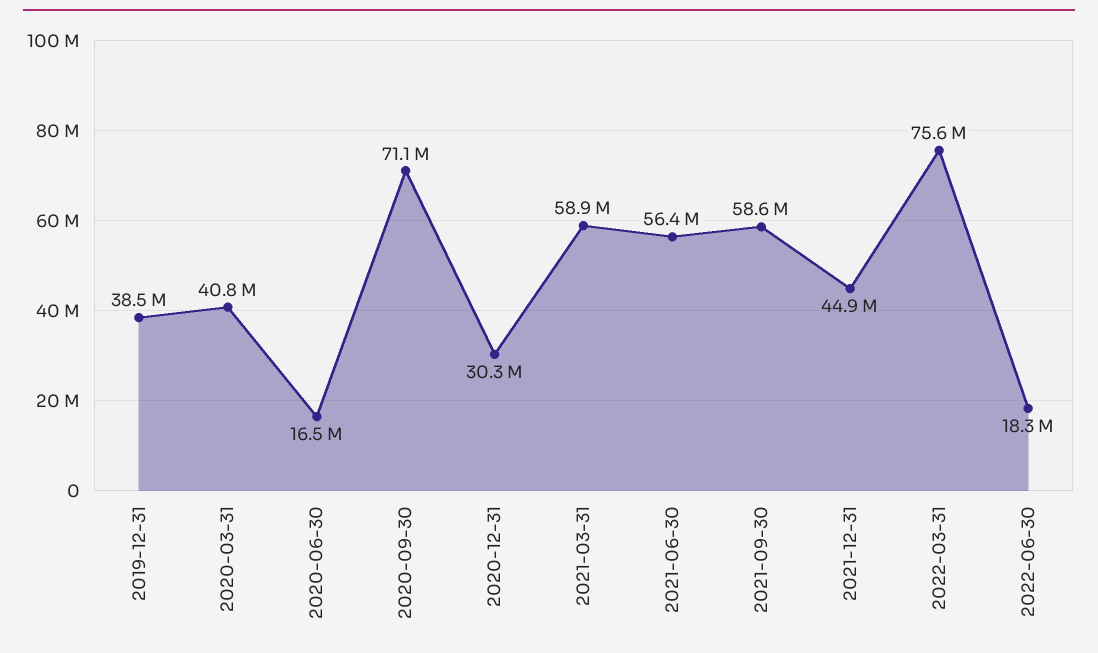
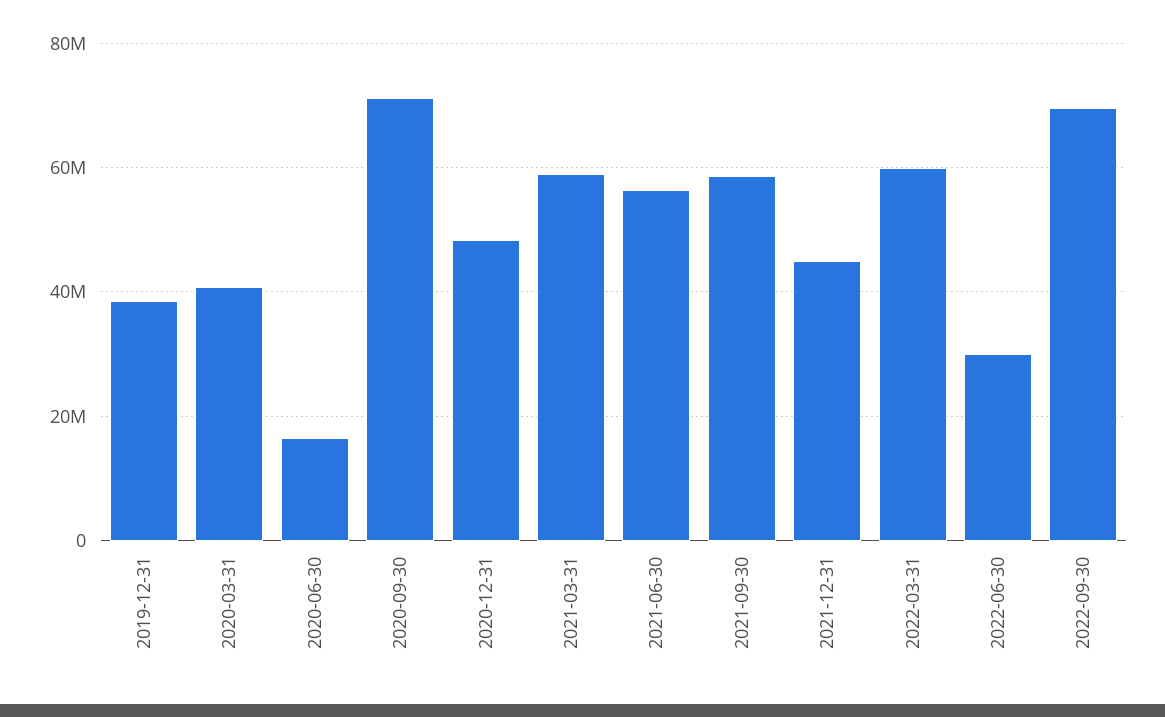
2020-12-31: 30300000 -> 48000000
2022-03-31: 75600000 -> 60000000
2022-06-30: 18300000 -> 30000000
2022-09-30: none -> 70000000

